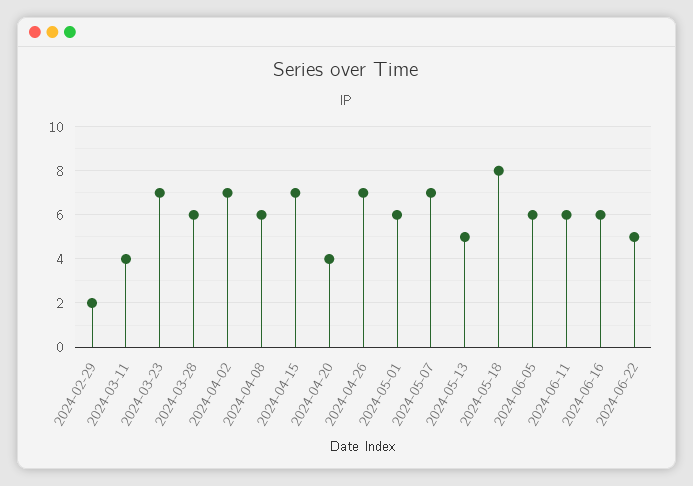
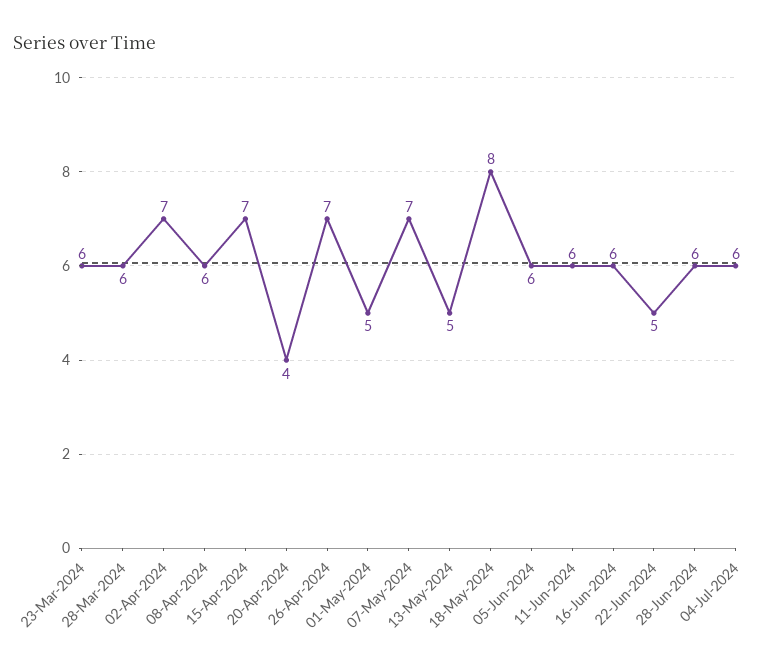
2024-02-29: 2 -> none
2024-03-11: 4 -> none
2024-03-23: 7 -> 6
2024-05-01: 6 -> 5
28-Jun-2024: none -> 6
04-Jul-2024: none -> 6

